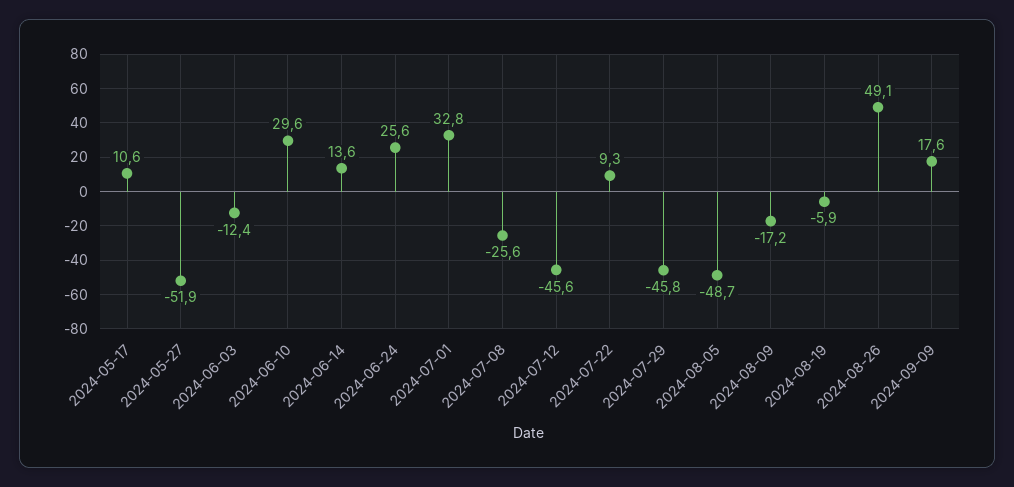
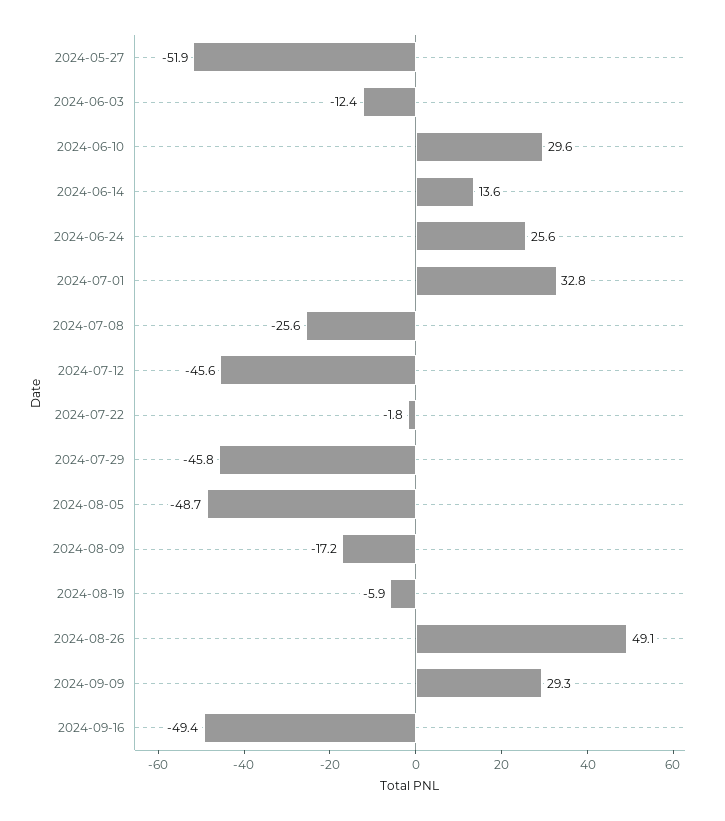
2024-05-17: 10.6 -> none
2024-07-22: 9.3 -> -1.8
2024-09-09: 17.6 -> 29.3
2024-09-16: none -> -49.4

